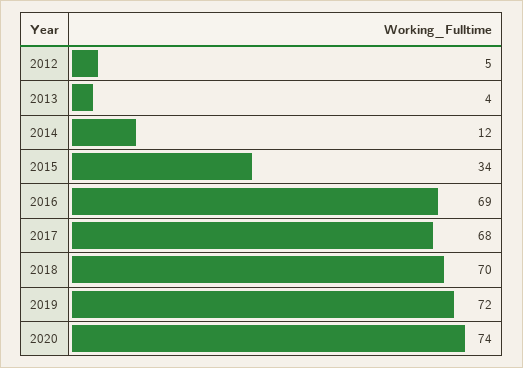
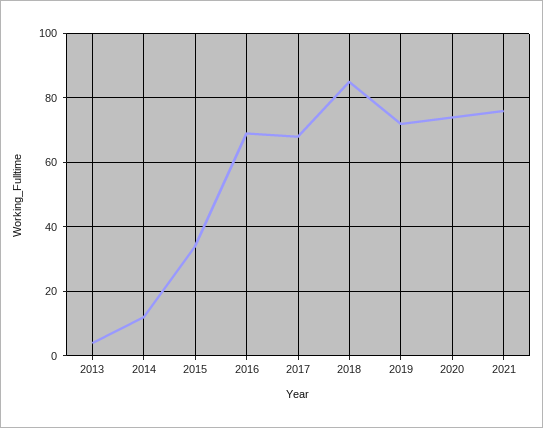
2012: 5 -> none
2018: 70 -> 85
2021: none -> 75

